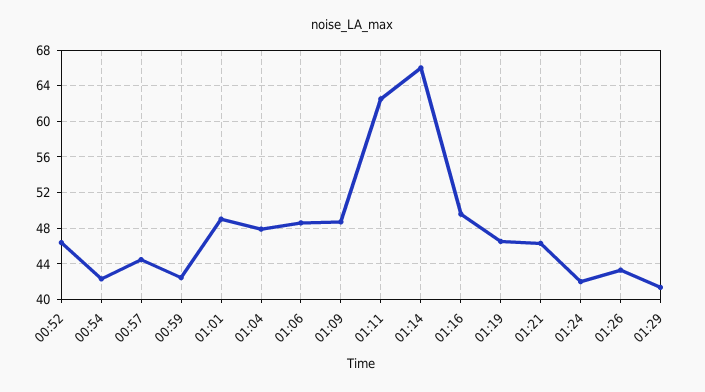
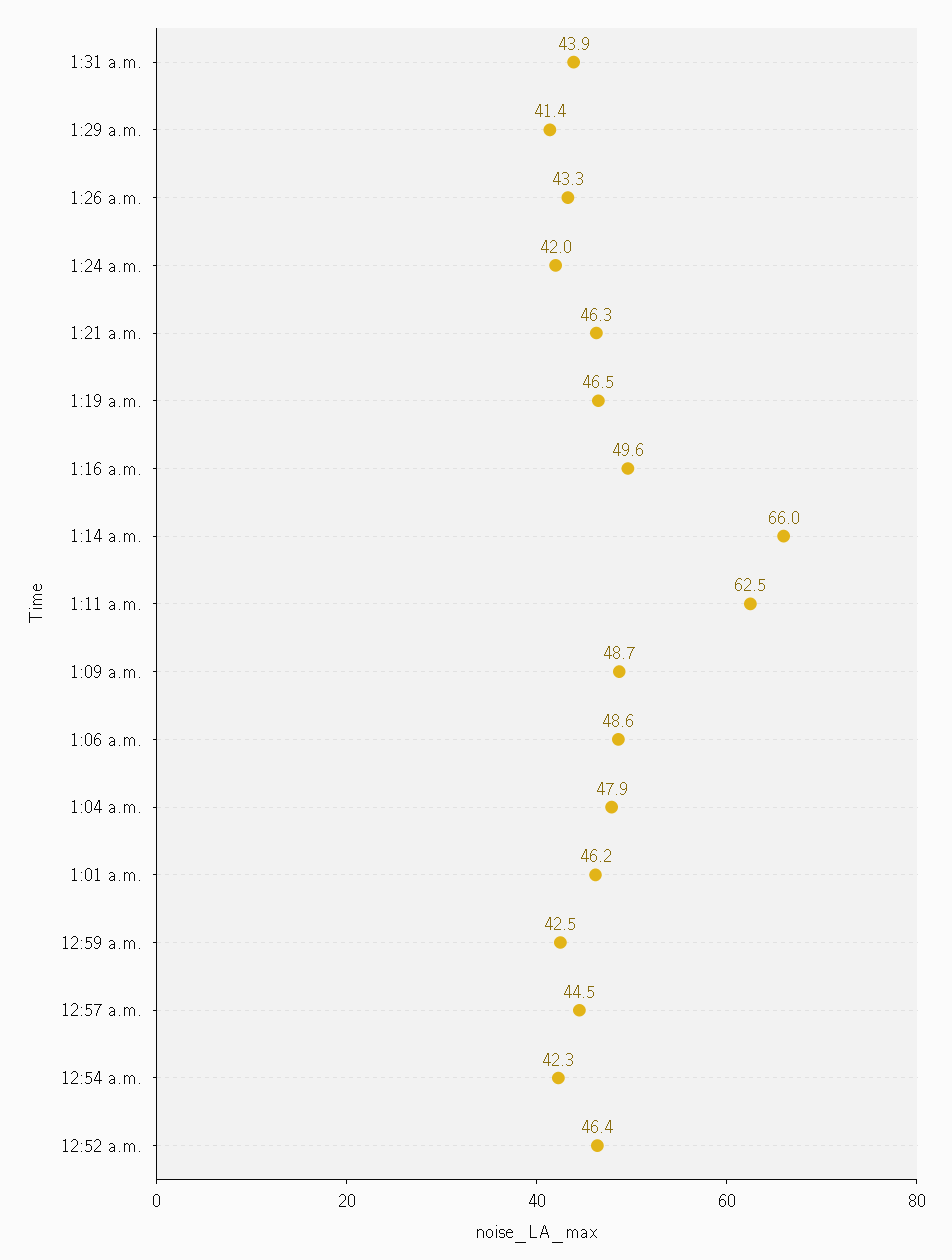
01:01: 49 -> 46.2
1:31 a.m.: none -> 43.9

